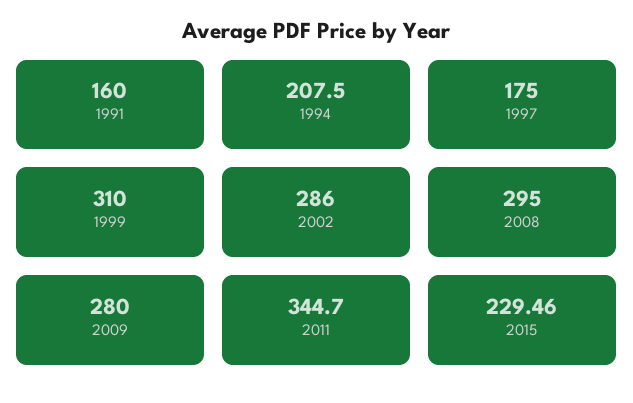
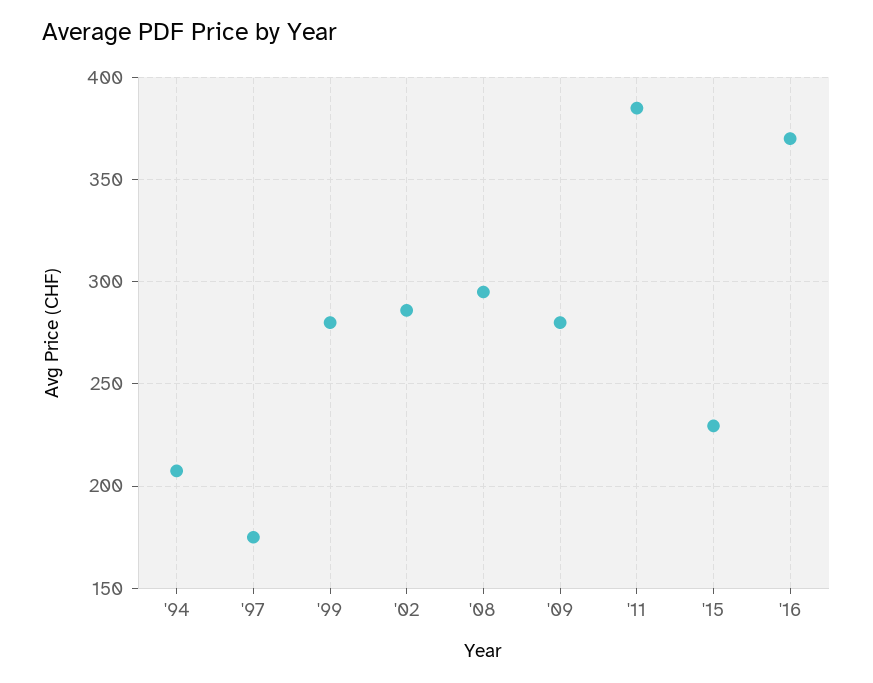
1991: 160 -> none
1999: 310 -> 280
2011: 344.7 -> 385
'16: none -> 370

